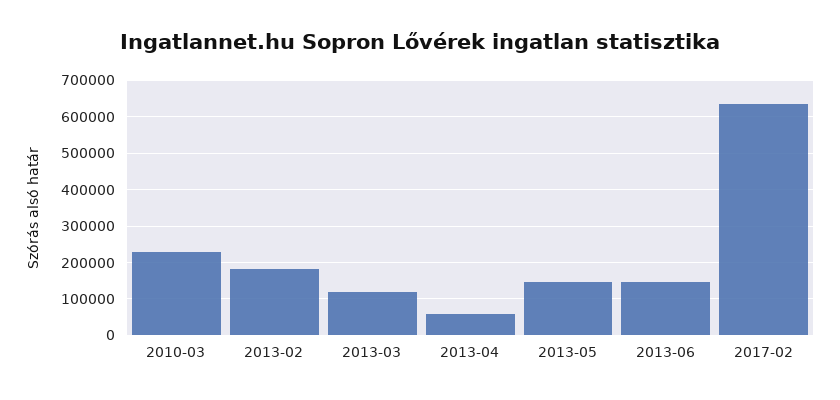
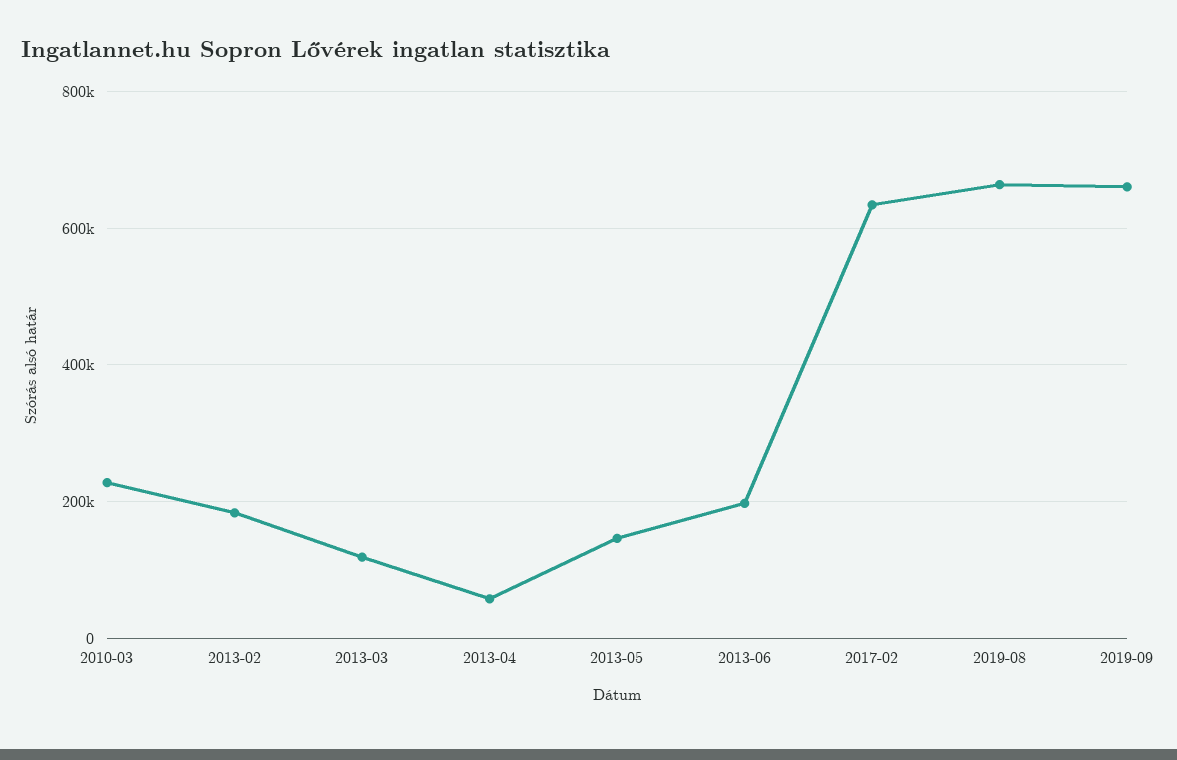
2013-06: 140000 -> 200000
2019-08: none -> 660000
2019-09: none -> 660000

